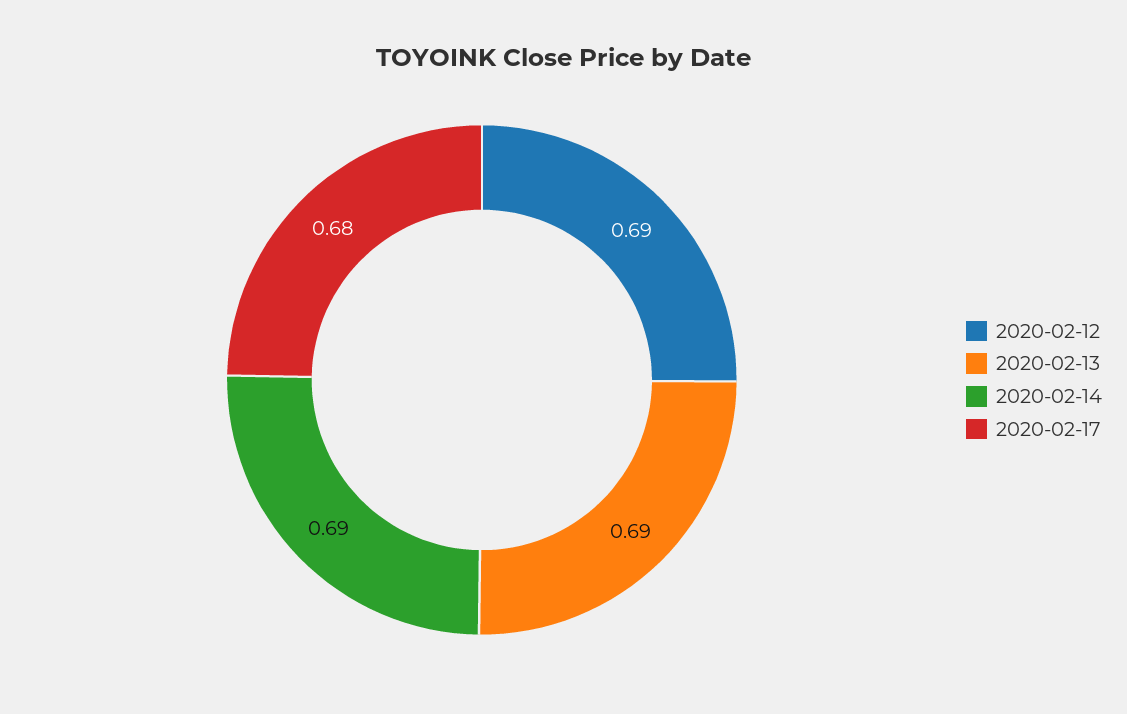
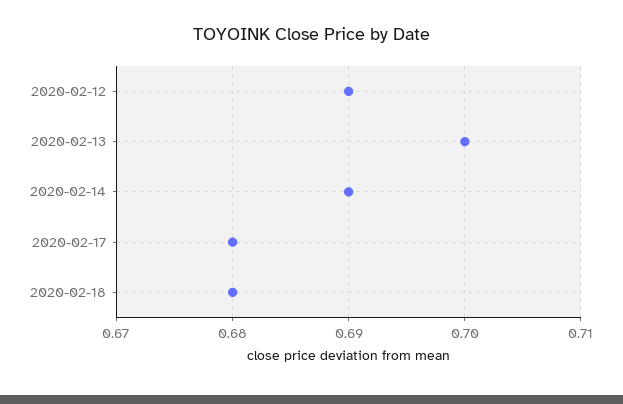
2020-02-13: 0.69 -> 0.7
2020-02-18: none -> 0.68

